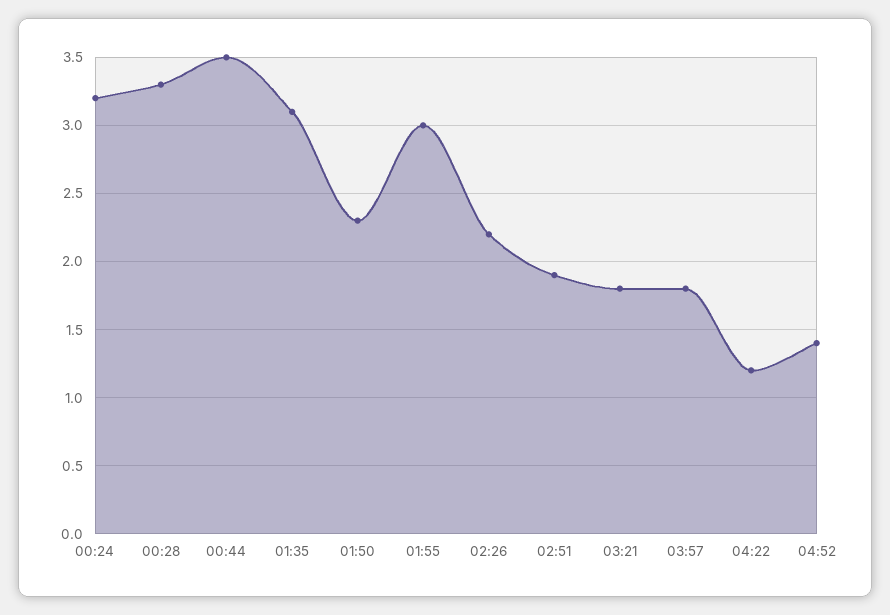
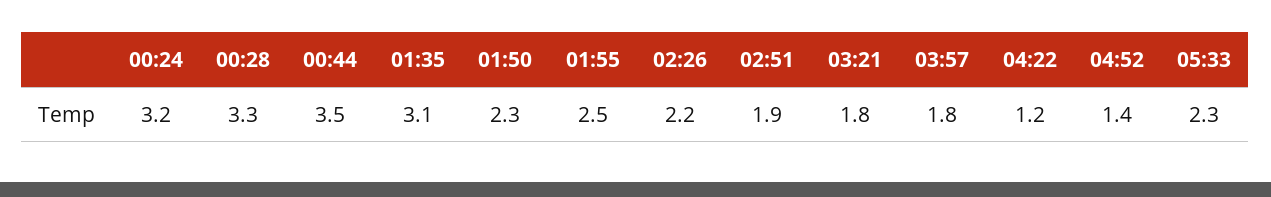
01:55: 3 -> 2.5
05:33: none -> 2.3

